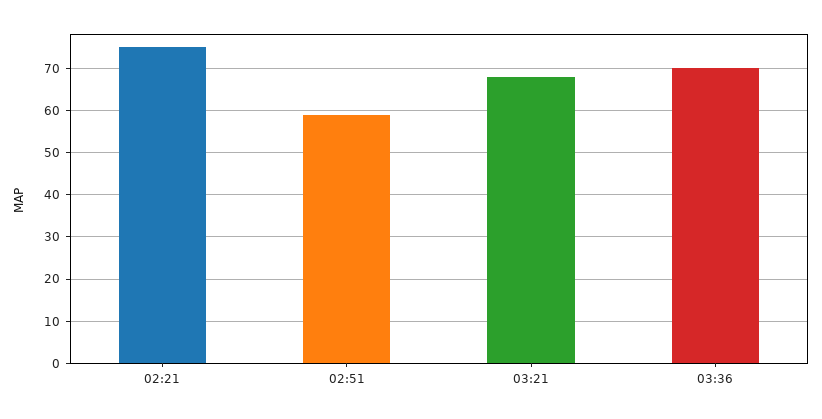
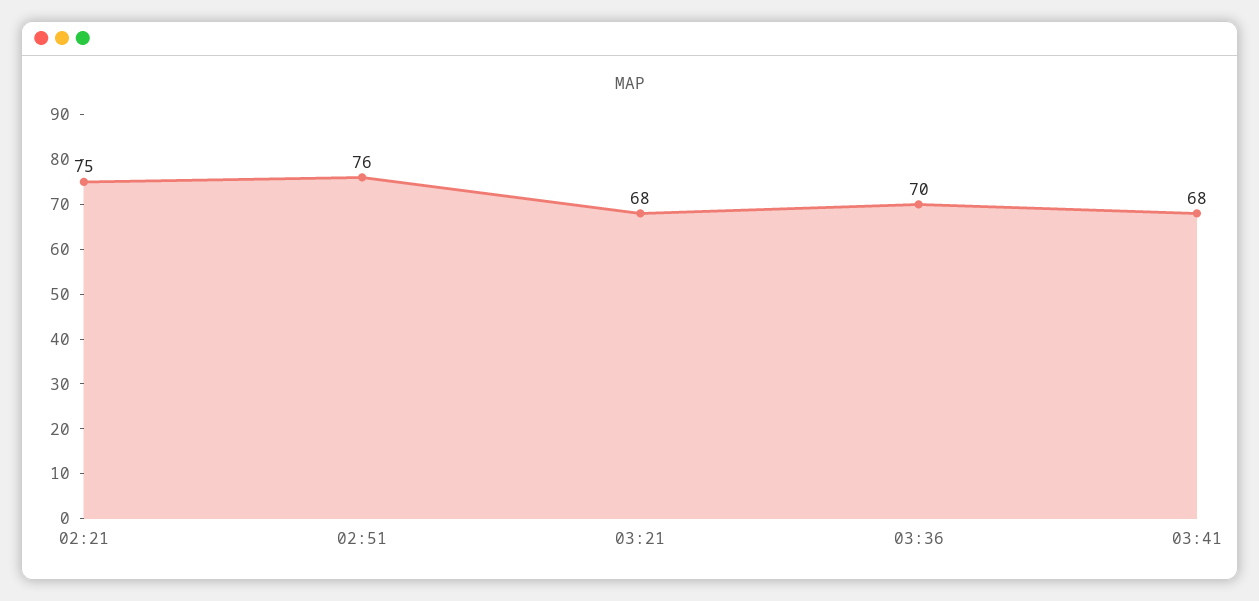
02:51: 60 -> 76
03:41: none -> 68

